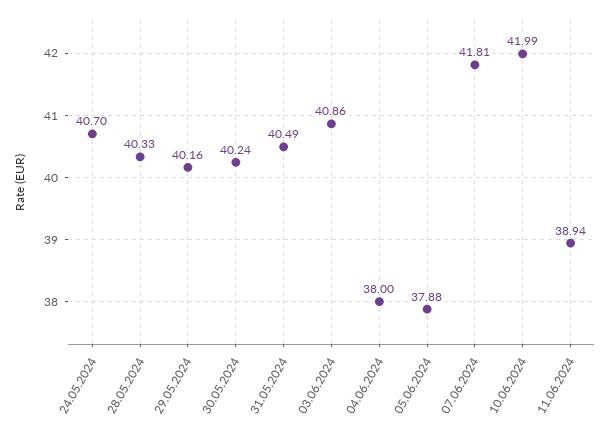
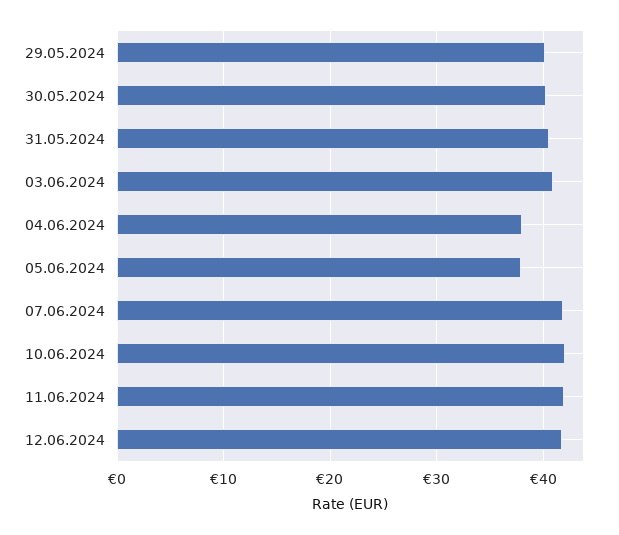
24.05.2024: 40.7 -> none
28.05.2024: 40.33 -> none
11.06.2024: 38.94 -> 42
12.06.2024: none -> 42

